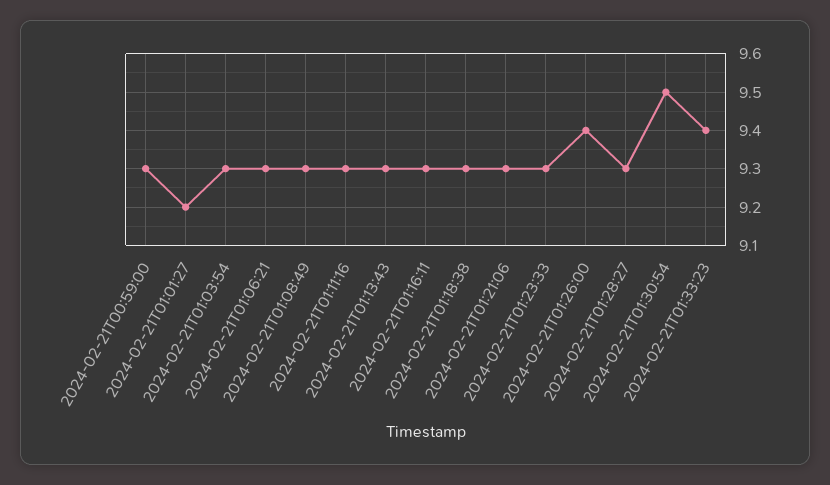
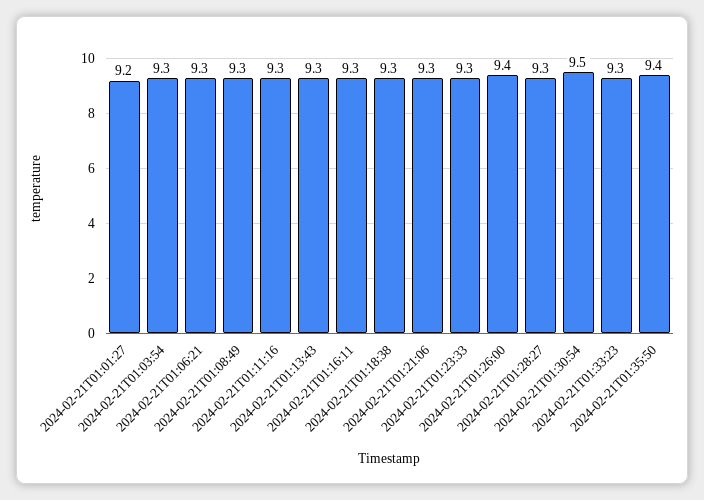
2024-02-21T00:59:00: 9.3 -> none
2024-02-21T01:33:23: 9.4 -> 9.3
2024-02-21T01:35:50: none -> 9.4

